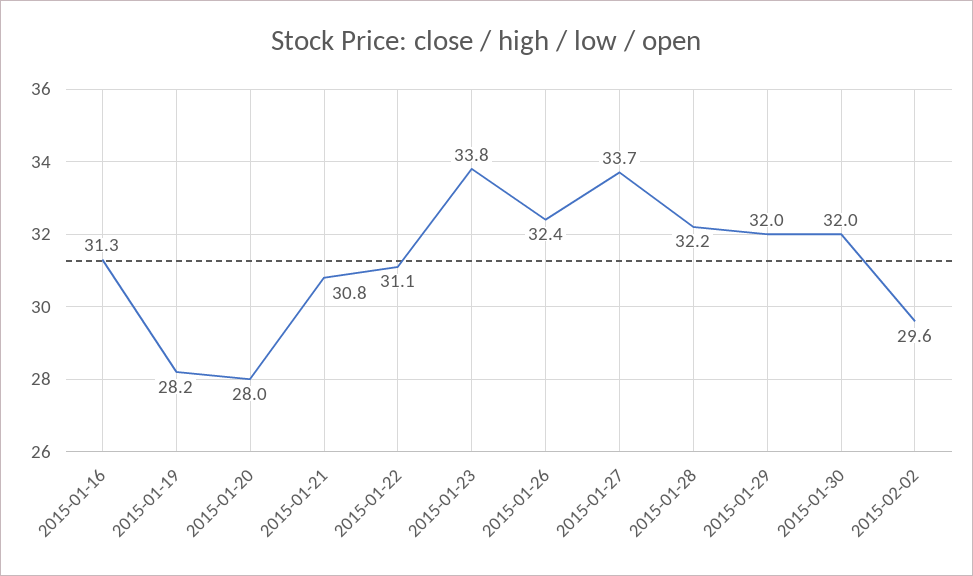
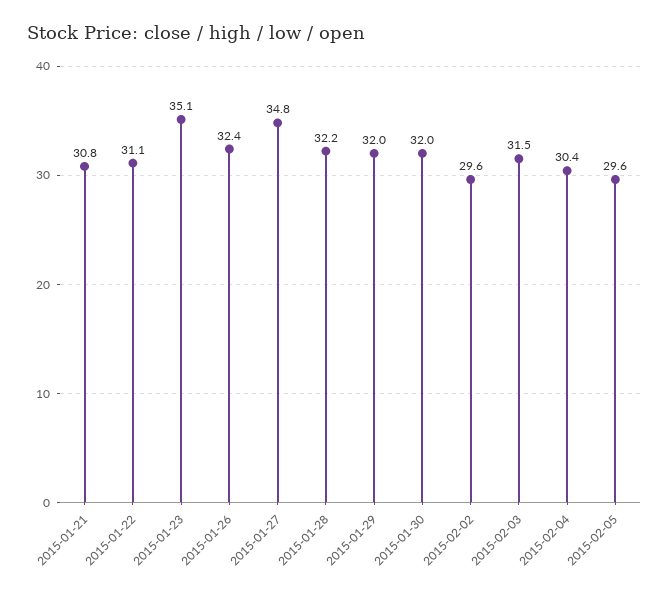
2015-01-16: 31.3 -> none
2015-01-19: 28.2 -> none
2015-01-20: 28 -> none
2015-01-23: 33.8 -> 35.1
2015-01-27: 33.7 -> 34.8
2015-02-03: none -> 31.5
2015-02-04: none -> 30.4
2015-02-05: none -> 29.6

